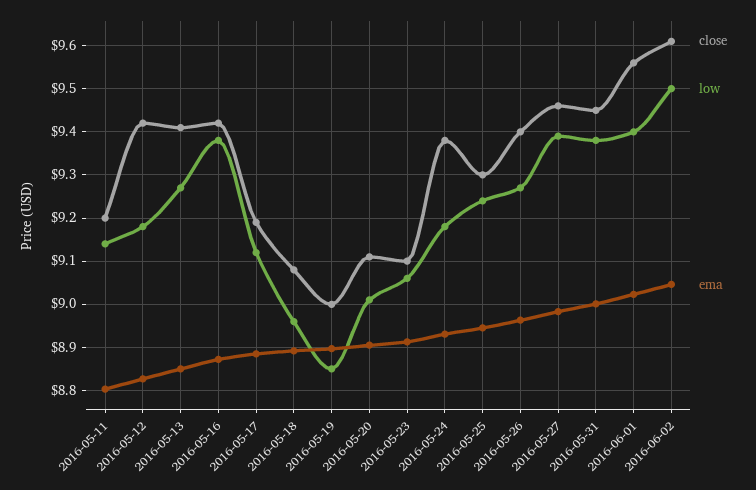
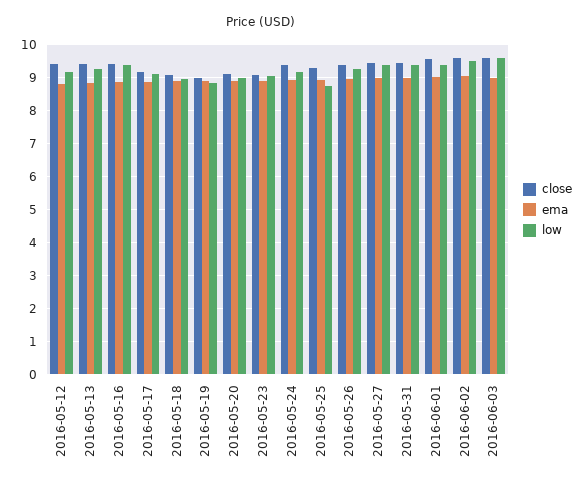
close, 2016-05-11: 9.2 -> none
low, 2016-05-11: 9.14 -> none
ema, 2016-05-11: 8.8 -> none
low, 2016-05-25: 9.24 -> 8.8
close, 2016-06-03: none -> 9.6
ema, 2016-06-03: none -> 9
low, 2016-06-03: none -> 9.6

